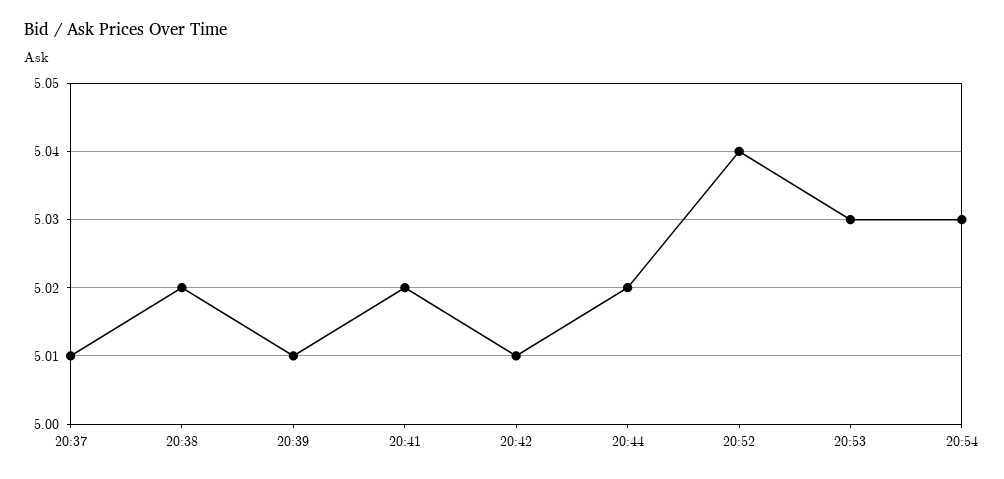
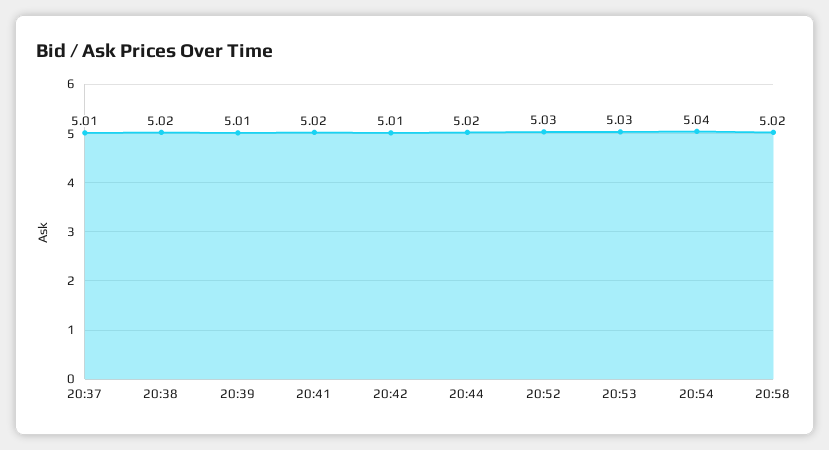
20:52: 5.04 -> 5.03
20:54: 5.03 -> 5.04
20:58: none -> 5.02

